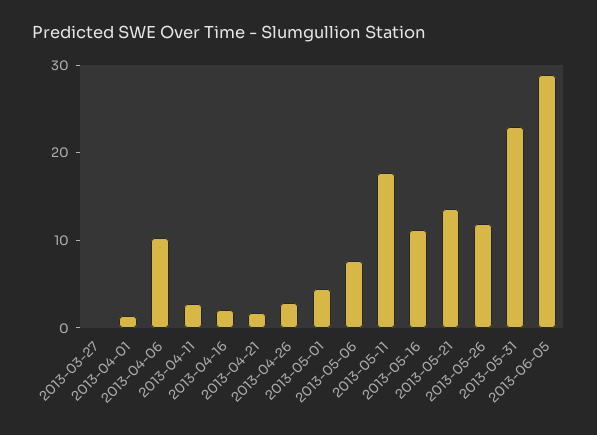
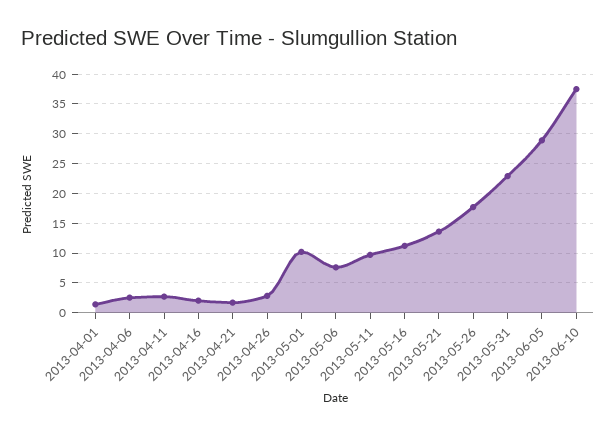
2013-03-27: 0 -> none
2013-04-06: 10 -> 2.5
2013-05-01: 4 -> 10
2013-05-11: 18 -> 10
2013-05-26: 12 -> 17.5
2013-06-10: none -> 37.5

